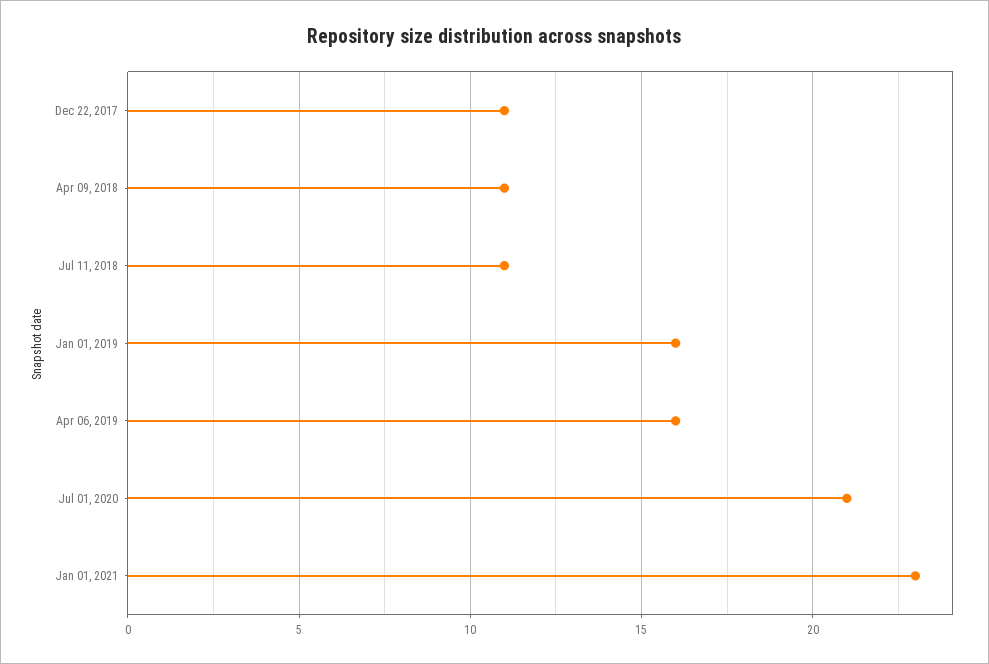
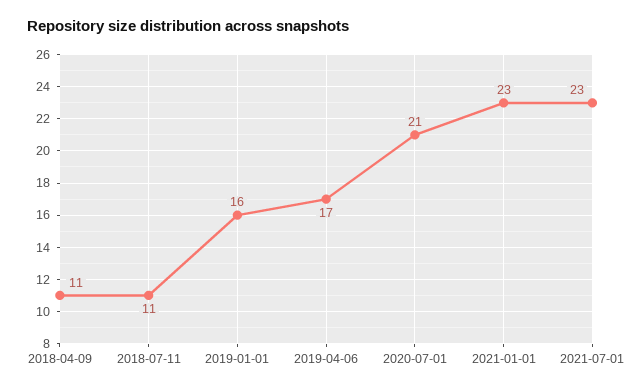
Dec 22, 2017: 11 -> none
Apr 06, 2019: 16 -> 17
2021-07-01: none -> 23

